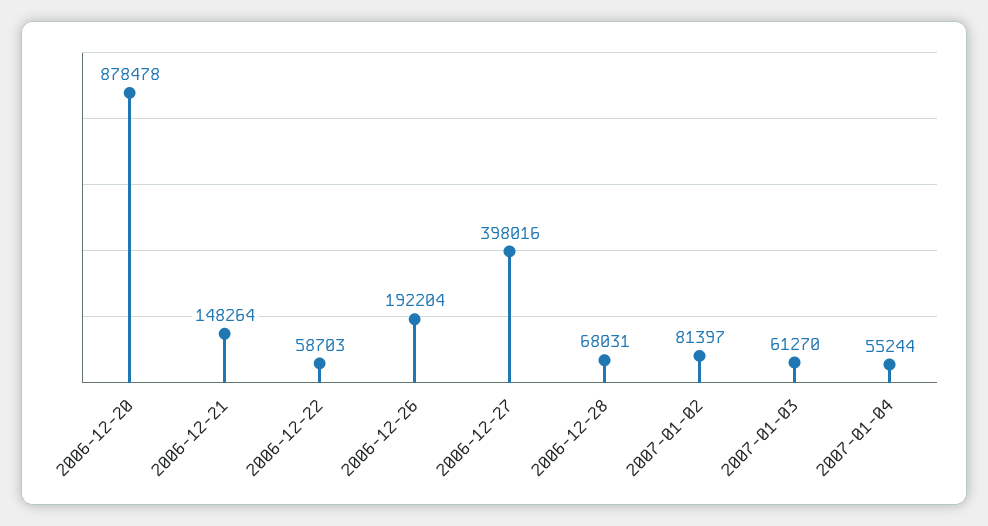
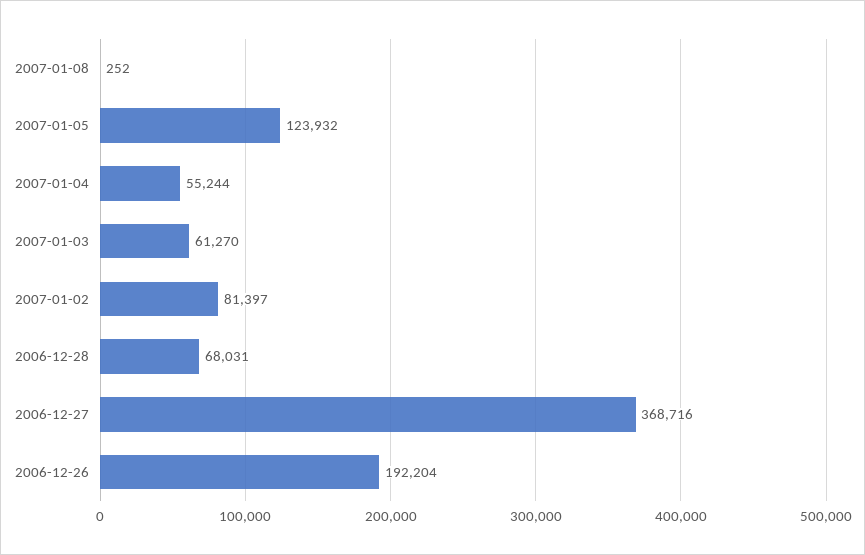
2006-12-20: 878478 -> none
2006-12-21: 148264 -> none
2006-12-22: 58703 -> none
2006-12-27: 398016 -> 368716
2007-01-08: none -> 252
2007-01-05: none -> 123932

